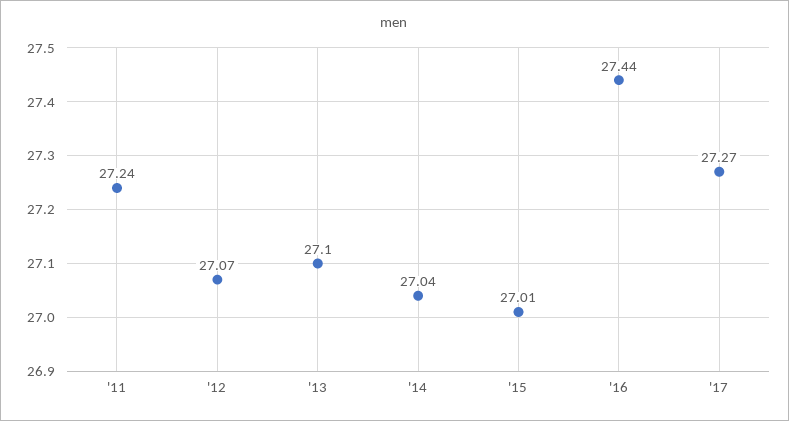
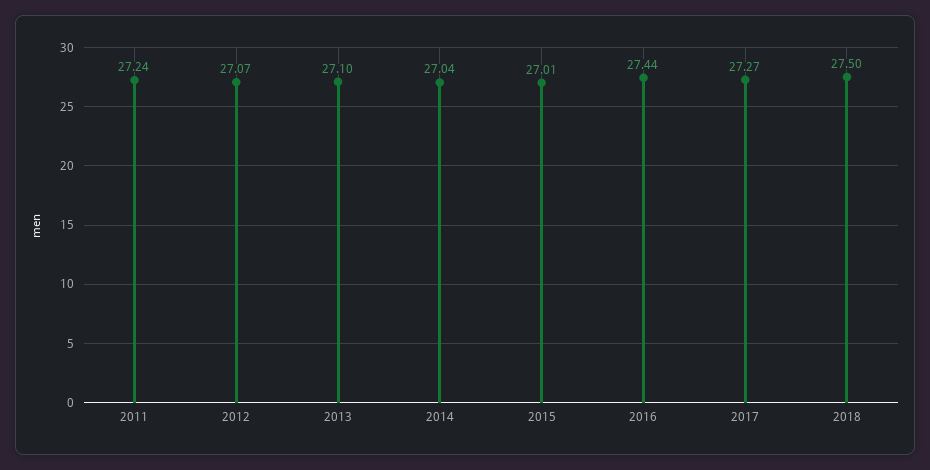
2018: none -> 27.5

